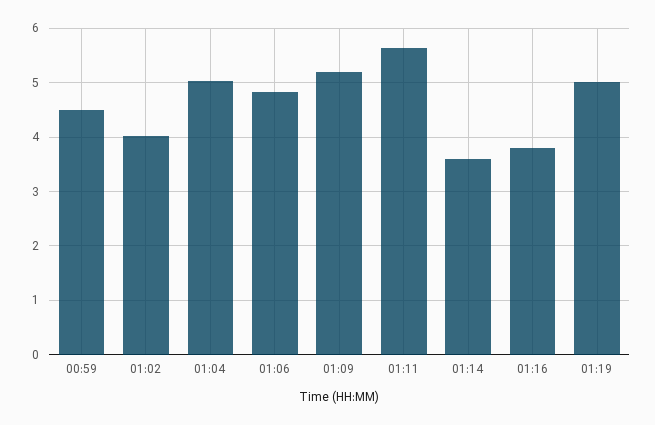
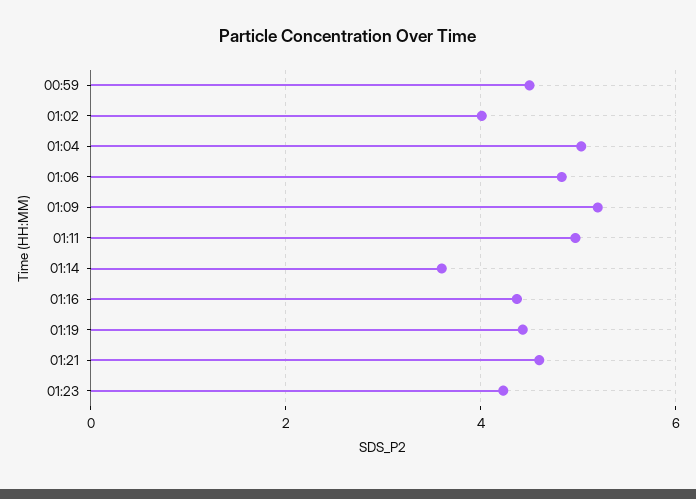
01:11: 5.6 -> 5
01:16: 3.8 -> 4.4
01:19: 5 -> 4.4
01:21: none -> 4.6
01:23: none -> 4.2

